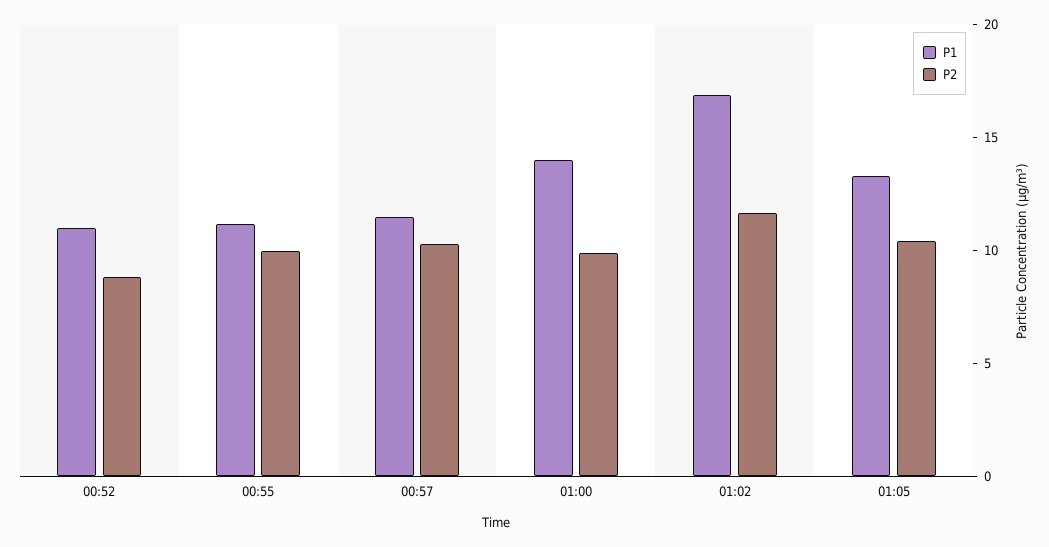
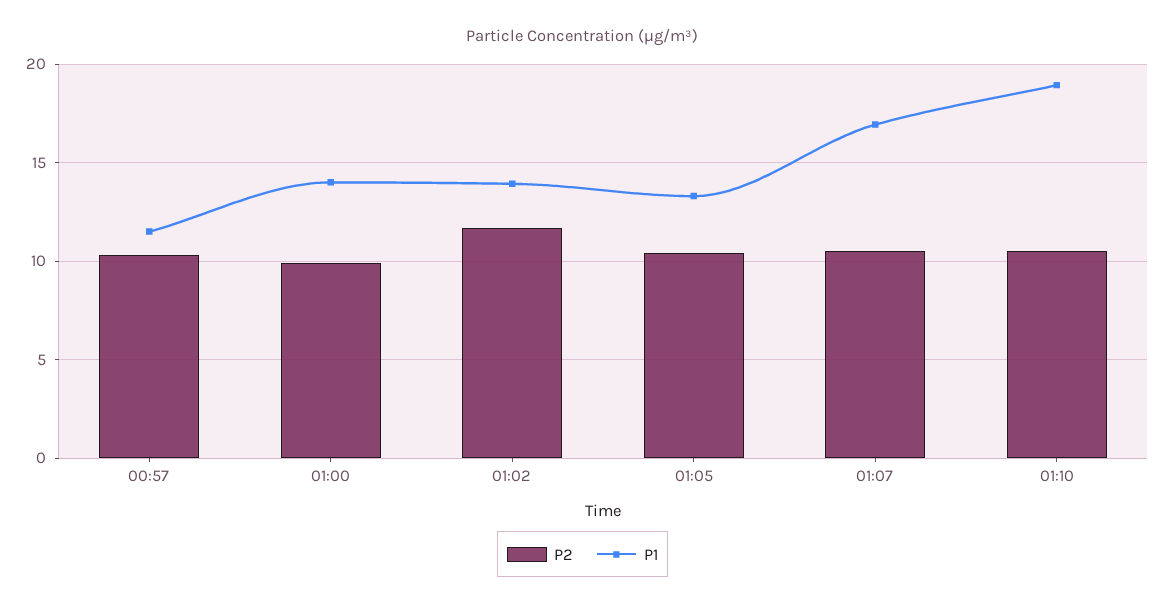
P1, 00:52: 11 -> none
P2, 00:52: 9 -> none
P1, 00:55: 11 -> none
P2, 00:55: 10 -> none
P1, 01:02: 17 -> 14
P2, 01:07: none -> 10.5
P1, 01:07: none -> 17
P2, 01:10: none -> 10.5
P1, 01:10: none -> 19

